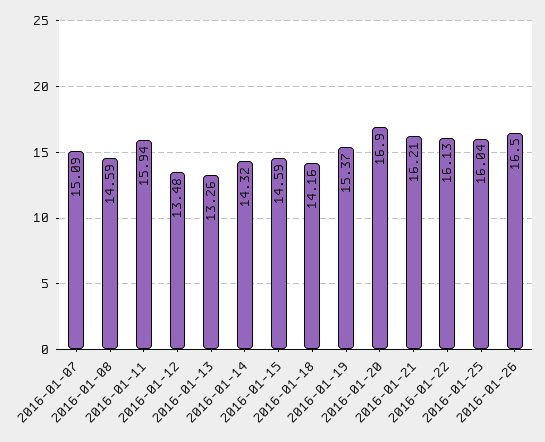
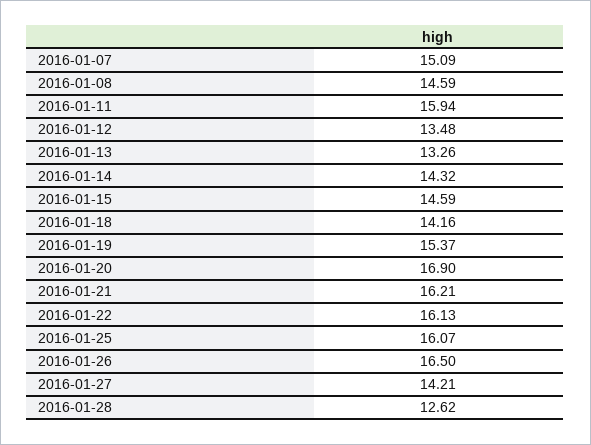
2016-01-25: 16.04 -> 16.07
2016-01-27: none -> 14.21
2016-01-28: none -> 12.62

